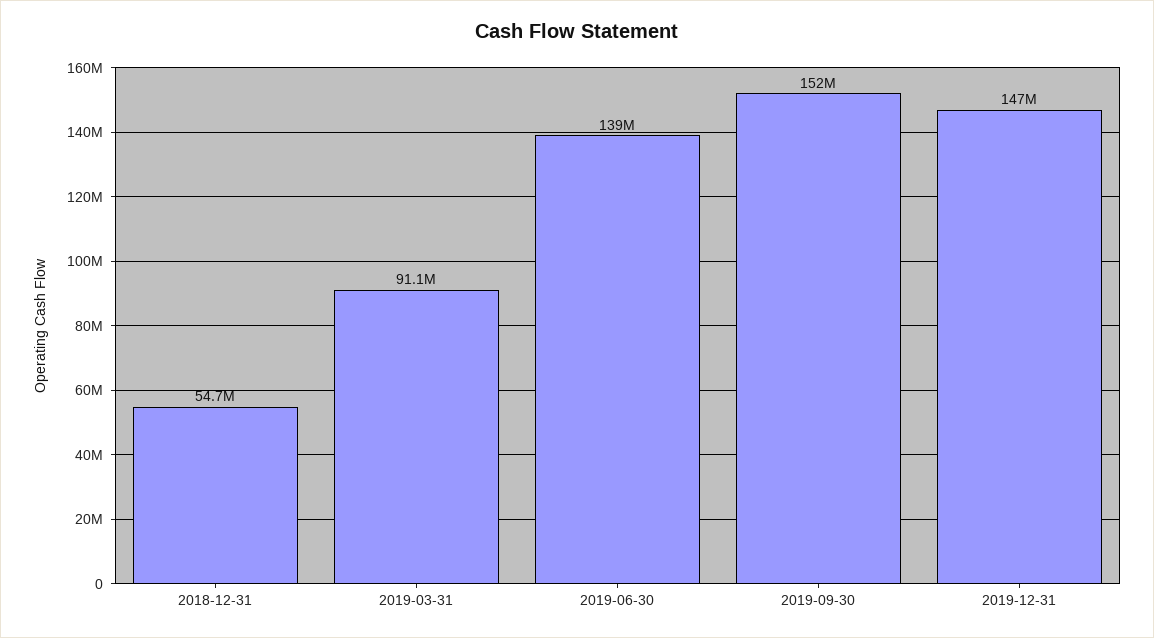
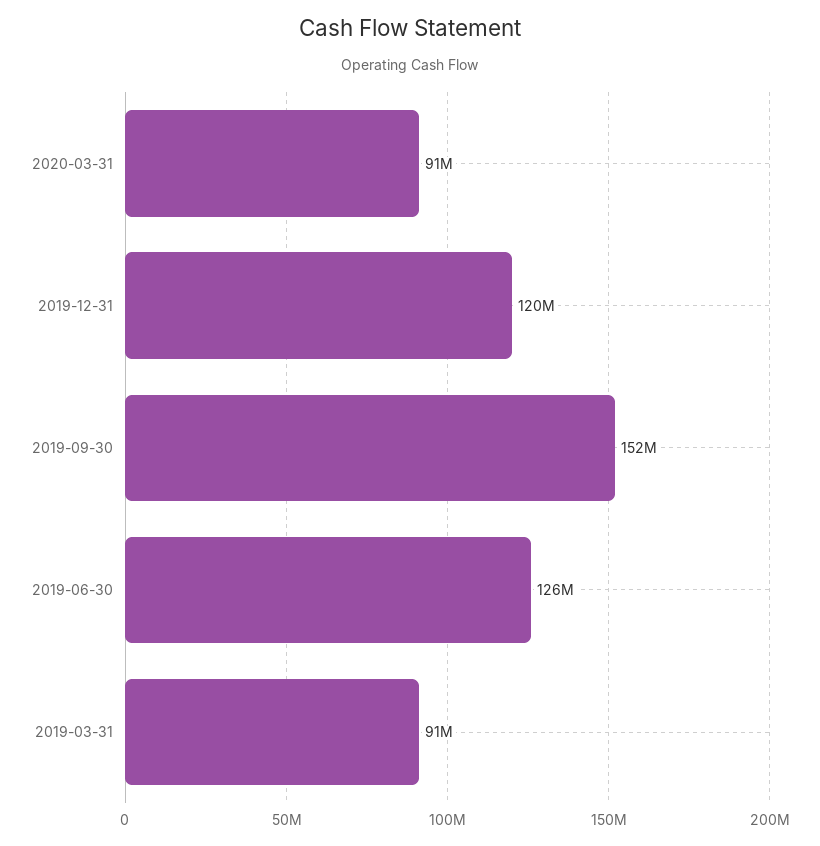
2018-12-31: 54700000 -> none
2019-06-30: 139000000 -> 126000000
2019-12-31: 147000000 -> 120000000
2020-03-31: none -> 91000000

